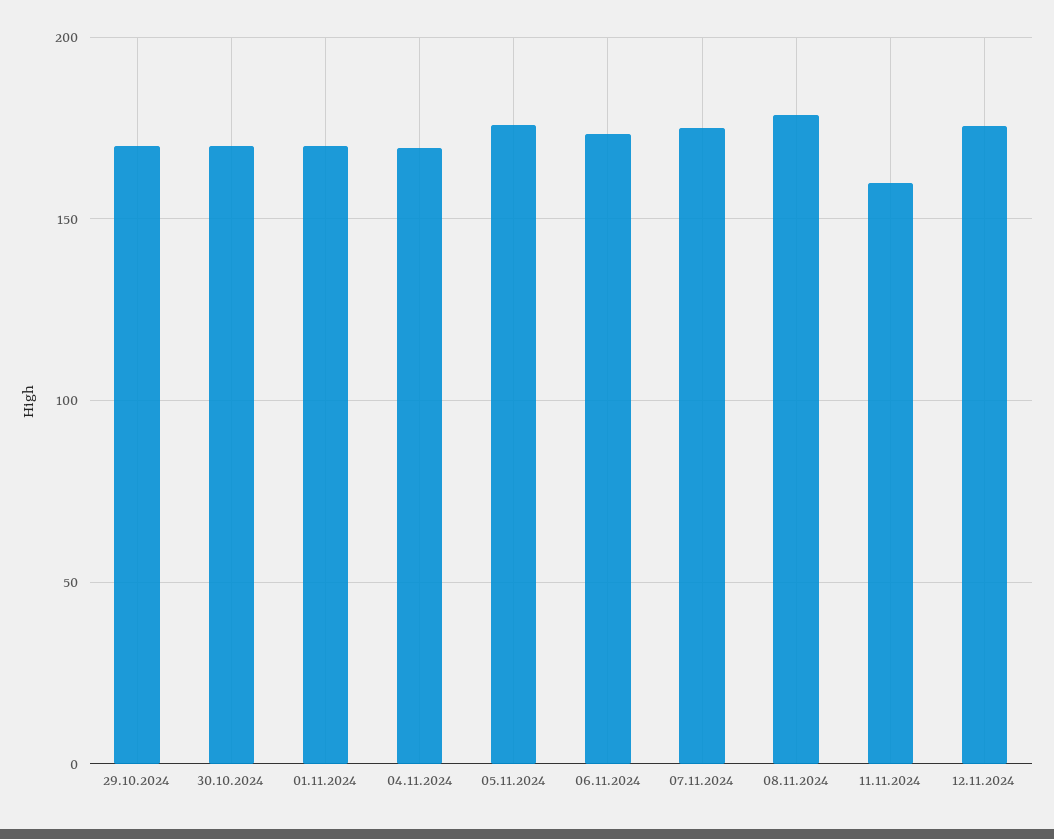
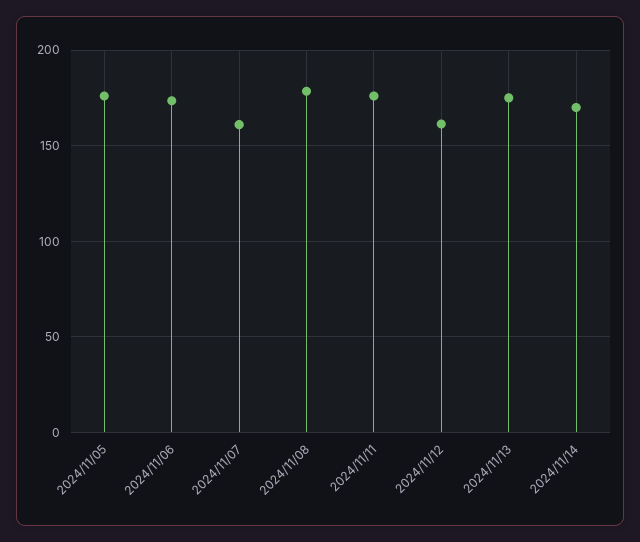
29.10.2024: 170 -> none
30.10.2024: 170 -> none
01.11.2024: 170 -> none
04.11.2024: 170 -> none
07.11.2024: 175 -> 160
11.11.2024: 160 -> 175
12.11.2024: 175 -> 160
2024/11/13: none -> 175
2024/11/14: none -> 170

